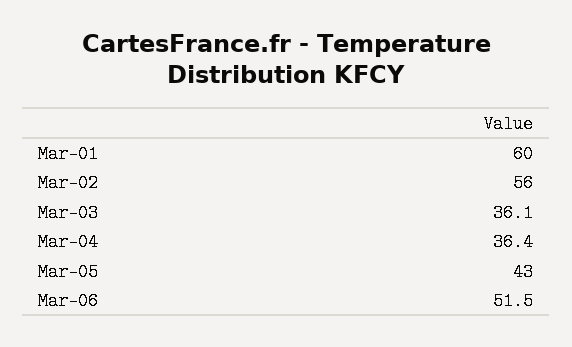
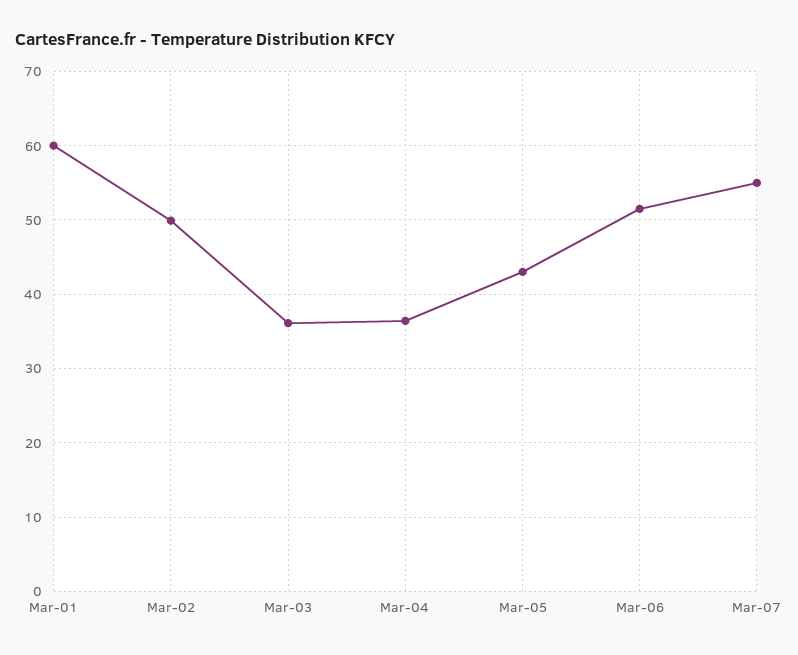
Mar-02: 56 -> 50
Mar-07: none -> 55

